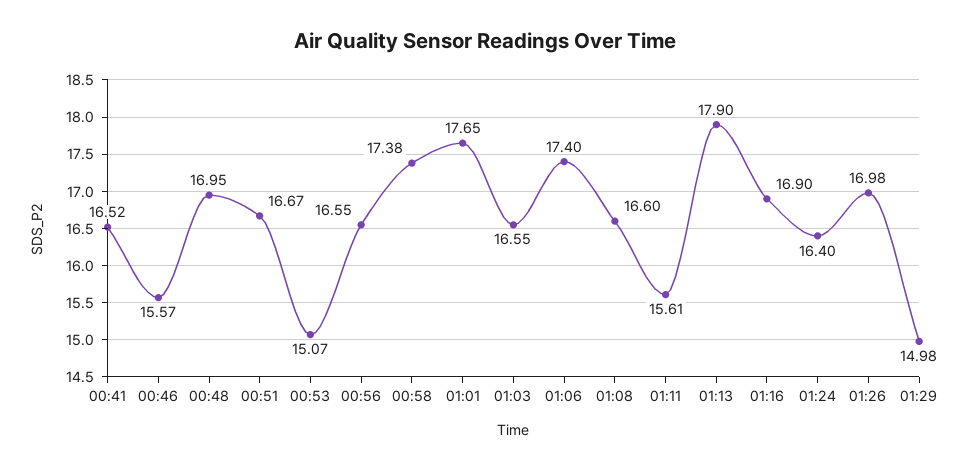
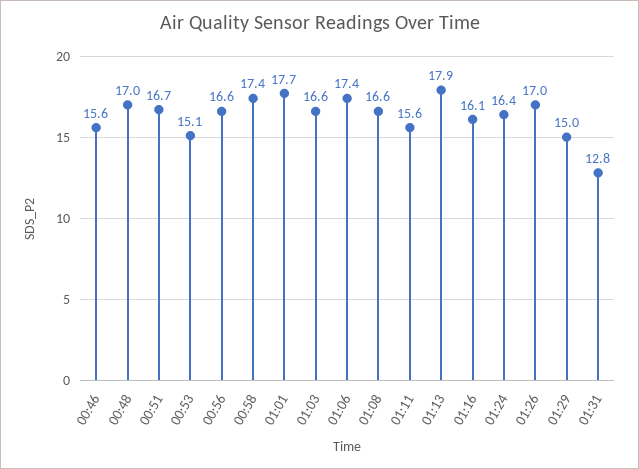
00:41: 16.52 -> none
01:16: 16.9 -> 16.1
01:31: none -> 12.8

